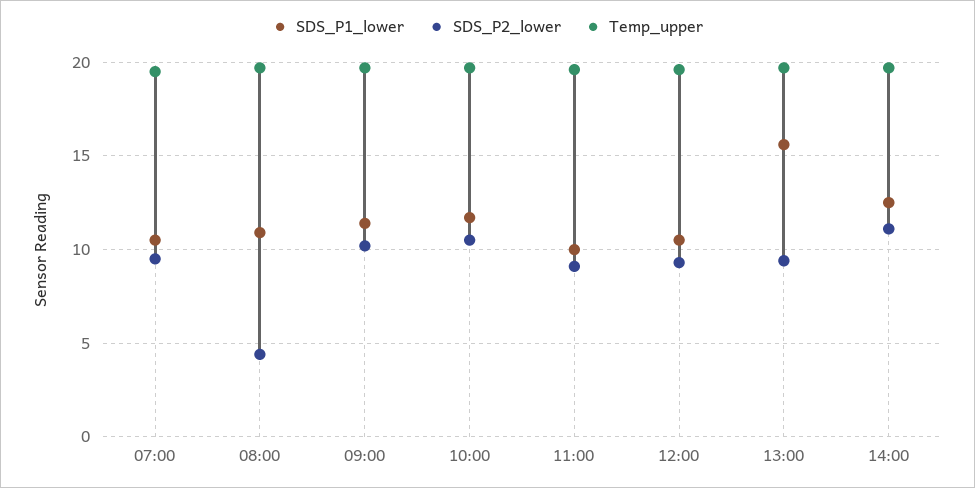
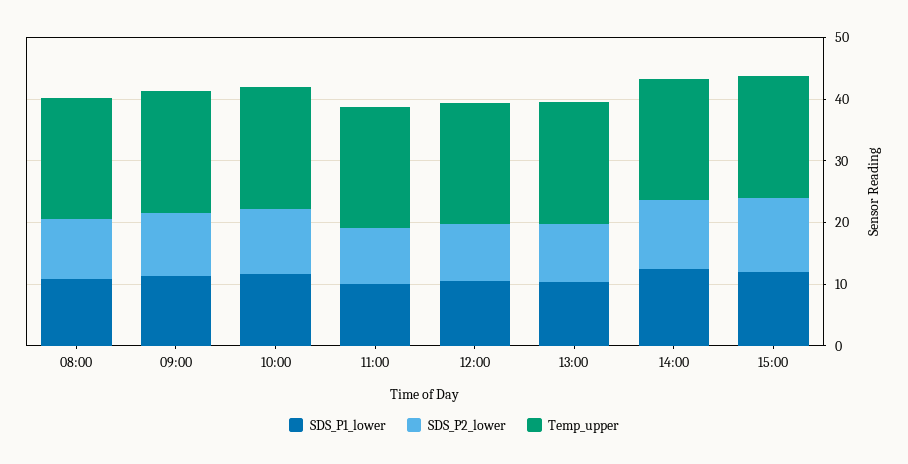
SDS_P1_lower, 07:00: 10.5 -> none
SDS_P2_lower, 07:00: 9.5 -> none
Temp_upper, 07:00: 19.5 -> none
SDS_P2_lower, 08:00: 4.5 -> 10
SDS_P1_lower, 13:00: 15.5 -> 10
SDS_P1_lower, 15:00: none -> 12
SDS_P2_lower, 15:00: none -> 12
Temp_upper, 15:00: none -> 20

